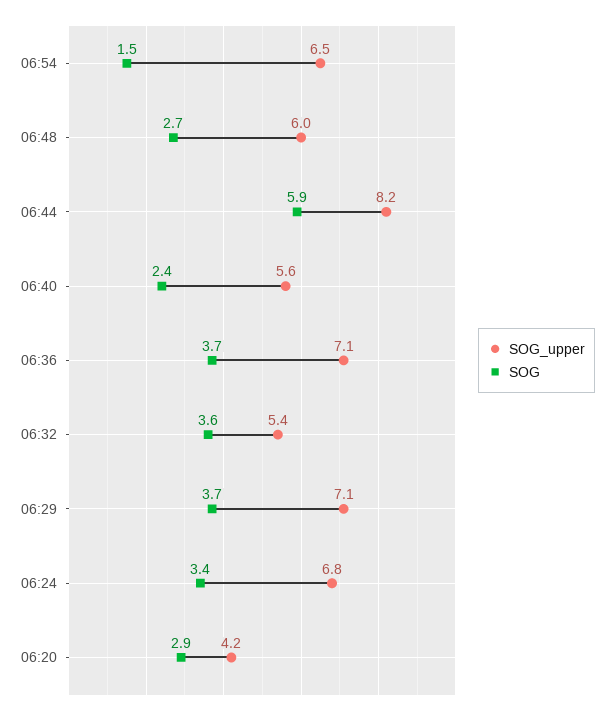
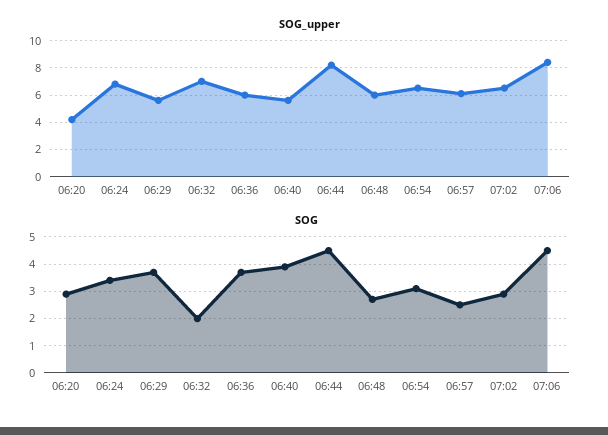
SOG, 06:54: 1.5 -> 3
SOG, 06:44: 5.9 -> 4.5
SOG, 06:40: 2.4 -> 4
SOG_upper, 06:36: 7.1 -> 6
SOG_upper, 06:32: 5.4 -> 7
SOG, 06:32: 3.6 -> 2
SOG_upper, 06:29: 7.1 -> 5.5
SOG_upper, 06:57: none -> 6
SOG_upper, 07:02: none -> 6.5
SOG_upper, 07:06: none -> 8.5
SOG, 06:57: none -> 2.5
SOG, 07:02: none -> 3
SOG, 07:06: none -> 4.5

